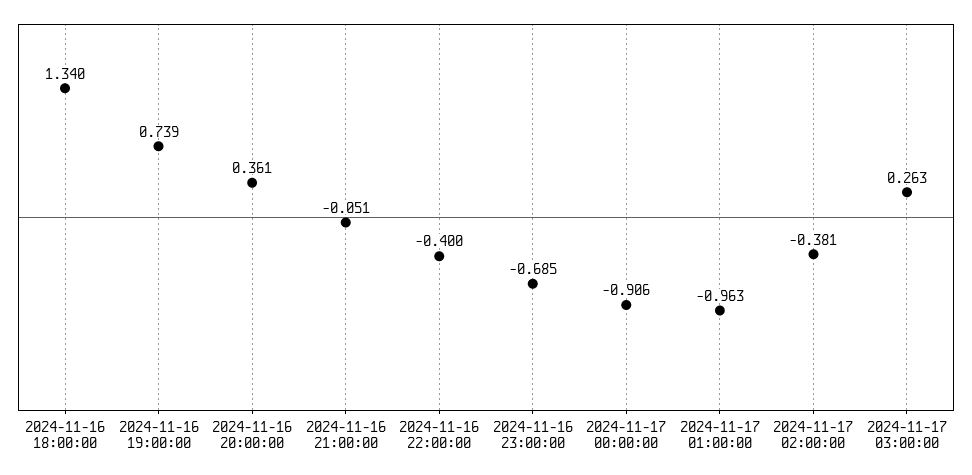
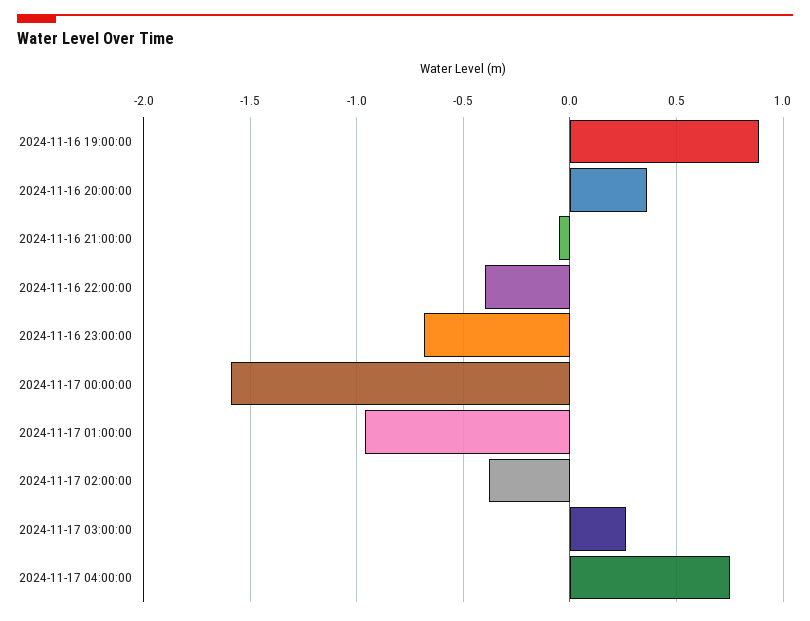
2024-11-16 18:00:00: 1.34 -> none
2024-11-16 19:00:00: 0.739 -> 0.9
2024-11-17 00:00:00: -0.906 -> -1.6
2024-11-17 04:00:00: none -> 0.75

